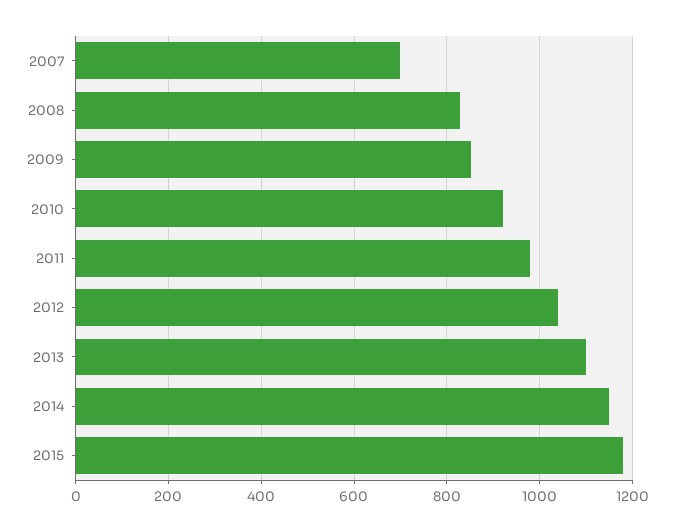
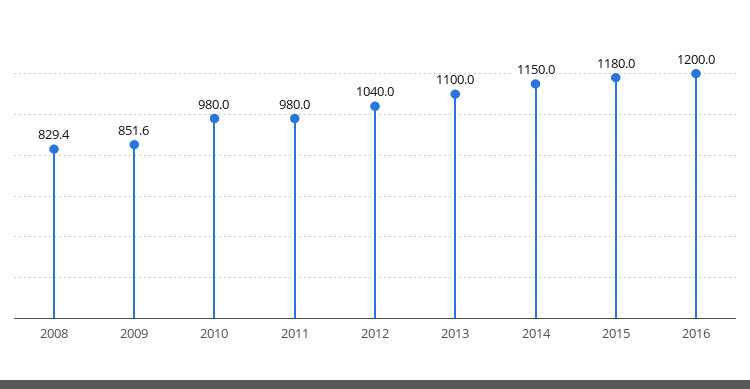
2007: 700 -> none
2010: 920 -> 980
2016: none -> 1200

